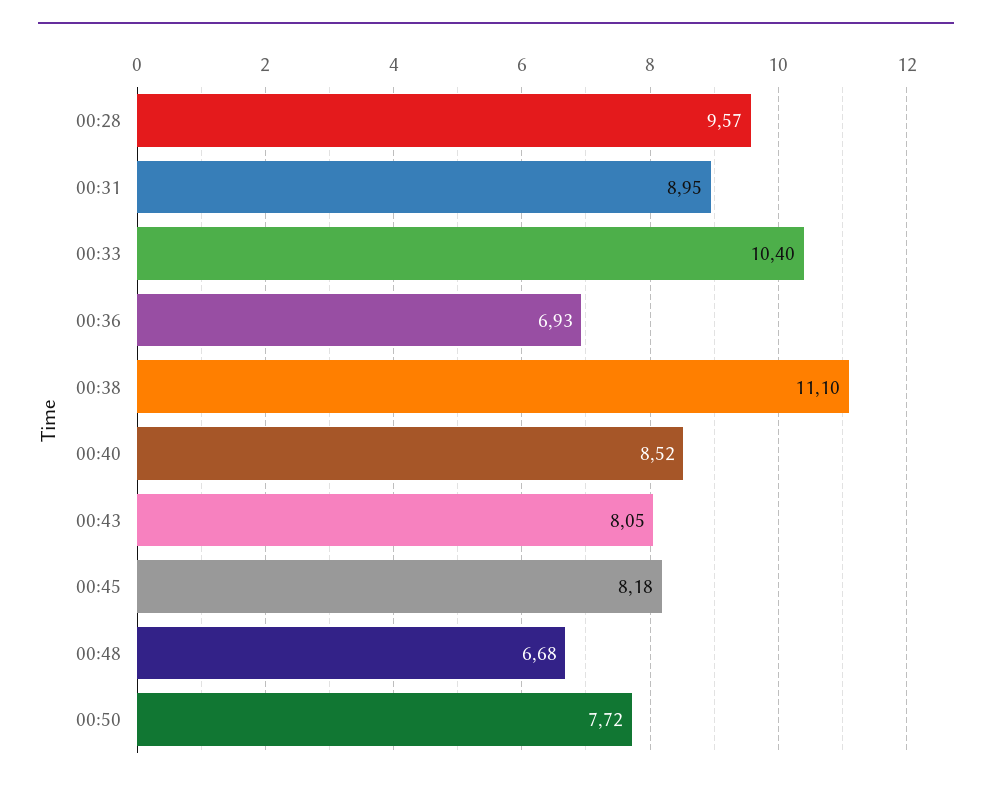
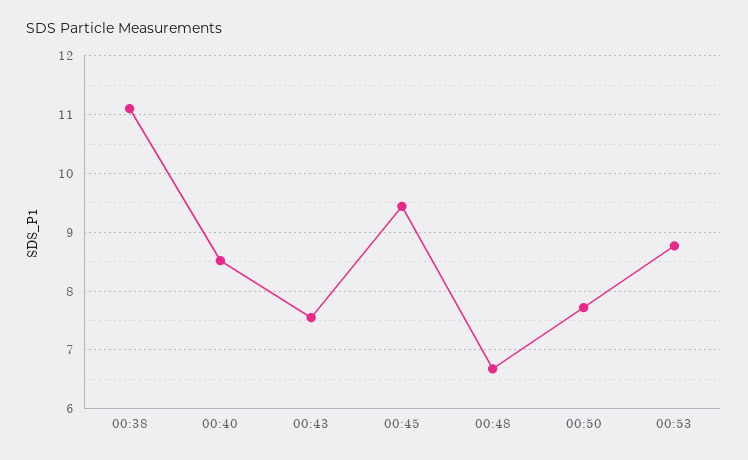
00:28: 9.57 -> none
00:31: 8.95 -> none
00:33: 10.4 -> none
00:36: 6.93 -> none
00:43: 8.05 -> 7.6
00:45: 8.18 -> 9.4
00:53: none -> 8.8

